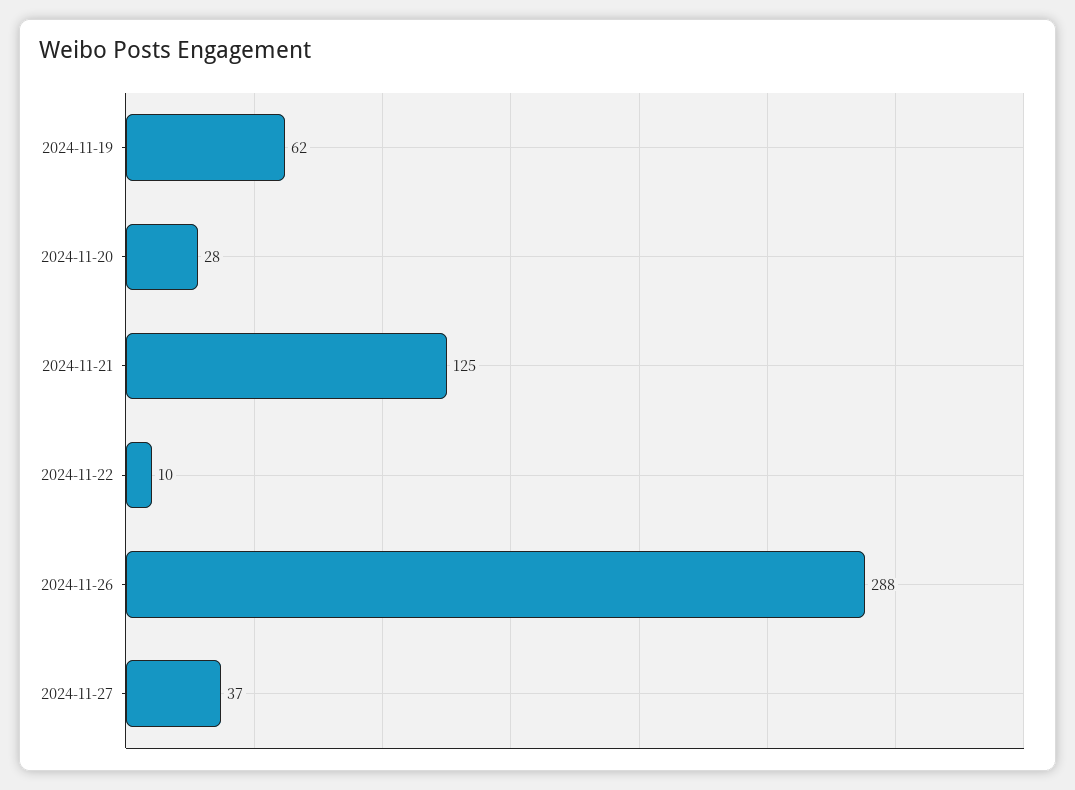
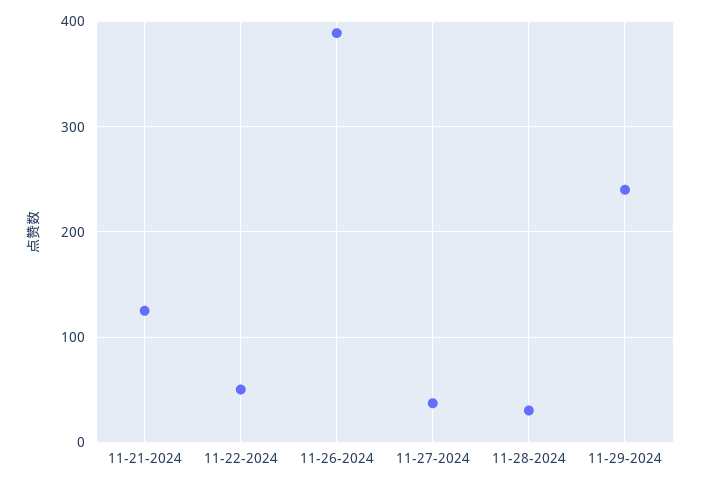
2024-11-19: 62 -> none
2024-11-20: 28 -> none
2024-11-22: 10 -> 50
2024-11-26: 288 -> 390
11-28-2024: none -> 30
11-29-2024: none -> 240

